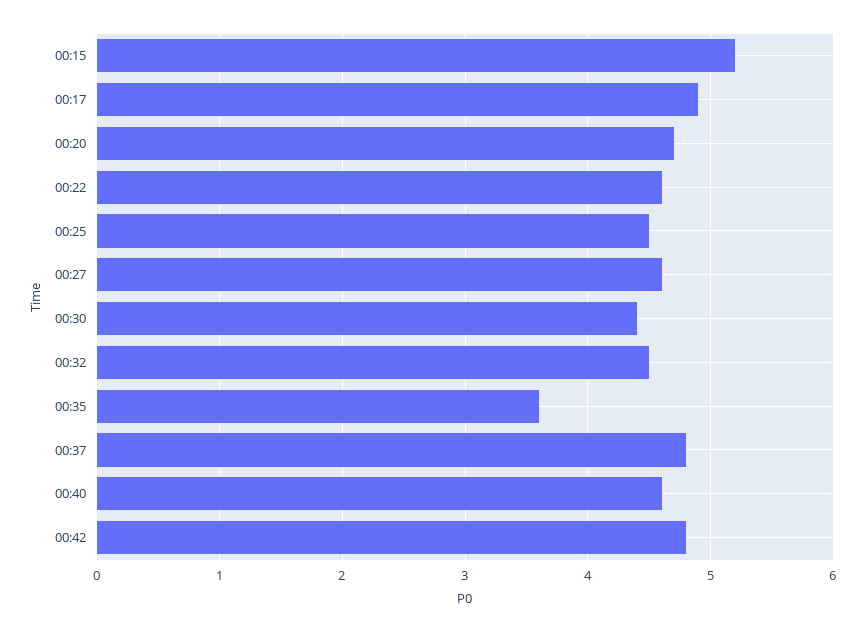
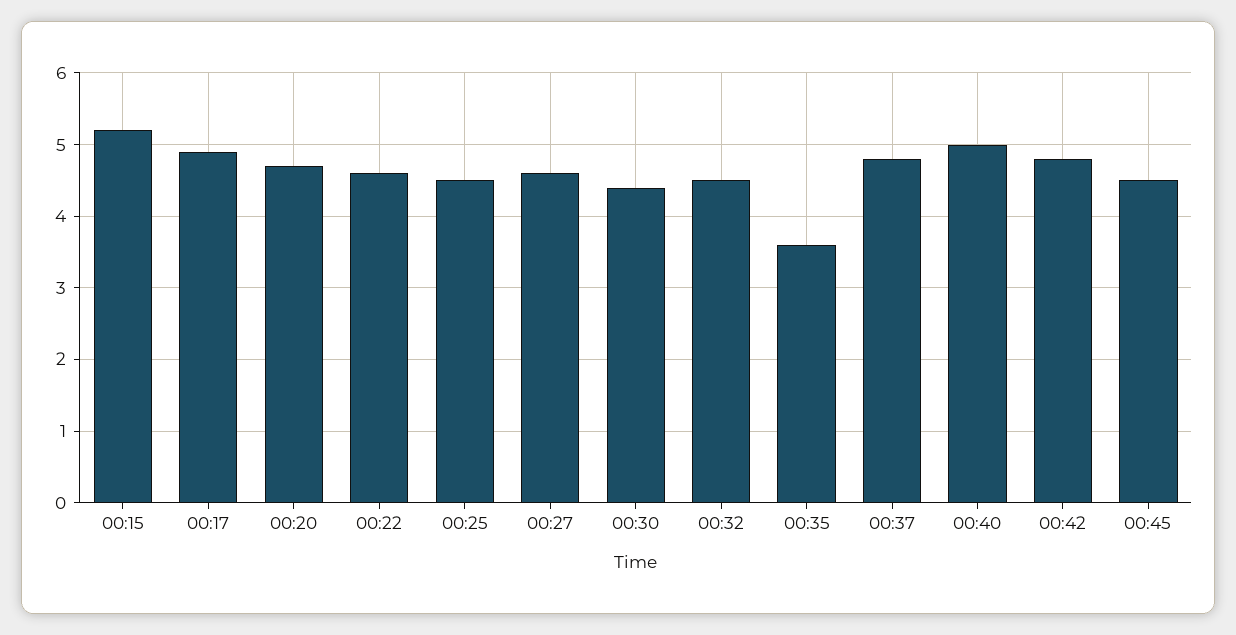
00:40: 4.6 -> 5
00:45: none -> 4.5

